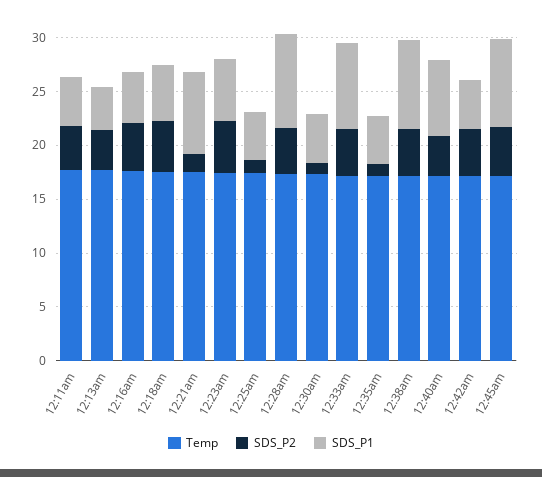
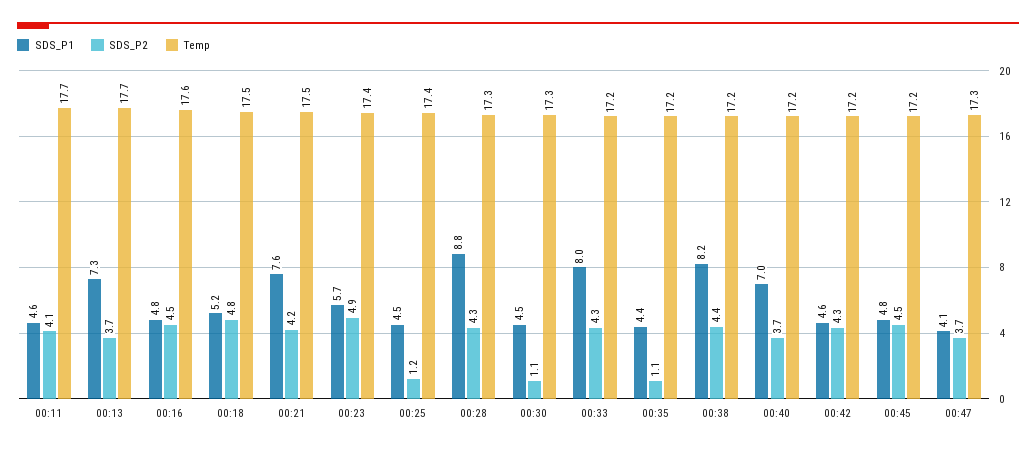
SDS_P1, 12:13am: 4 -> 7.3
SDS_P2, 12:21am: 2 -> 4.2
SDS_P1, 12:45am: 8 -> 4.8
SDS_P1, 00:47: none -> 4.1
SDS_P2, 00:47: none -> 3.7
Temp, 00:47: none -> 17.3

